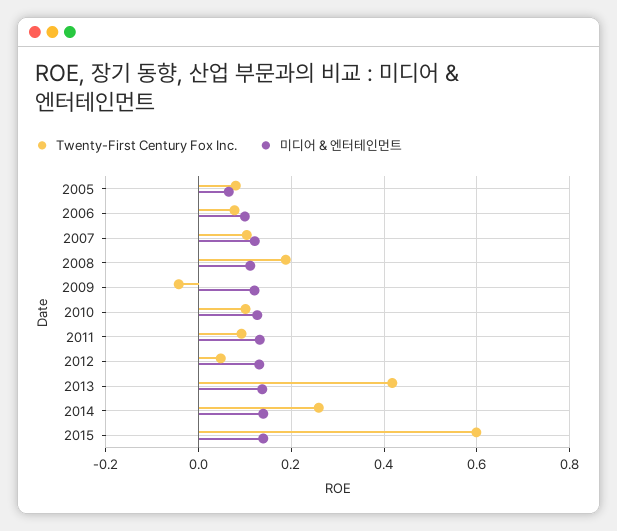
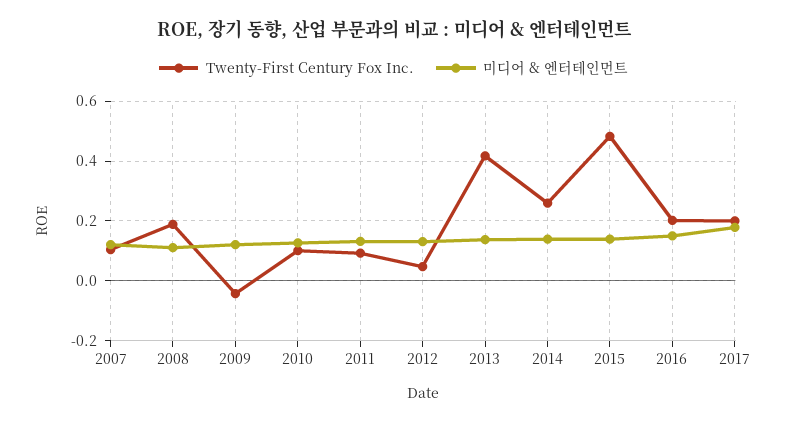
Twenty-First Century Fox Inc., 2005: 0.08 -> none
미디어 & 엔터테인먼트, 2005: 0.06 -> none
Twenty-First Century Fox Inc., 2006: 0.08 -> none
미디어 & 엔터테인먼트, 2006: 0.1 -> none
Twenty-First Century Fox Inc., 2015: 0.6 -> 0.475
Twenty-First Century Fox Inc., 2016: none -> 0.2
미디어 & 엔터테인먼트, 2016: none -> 0.15
Twenty-First Century Fox Inc., 2017: none -> 0.2
미디어 & 엔터테인먼트, 2017: none -> 0.175

